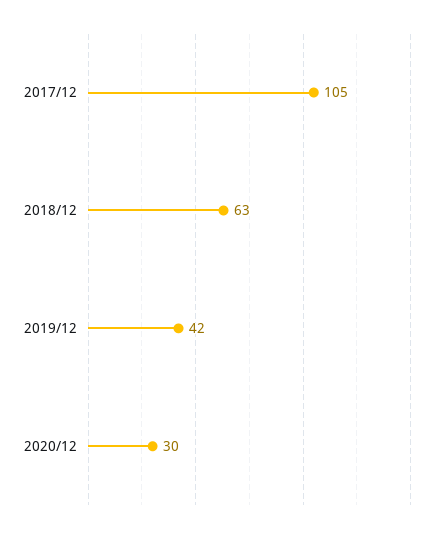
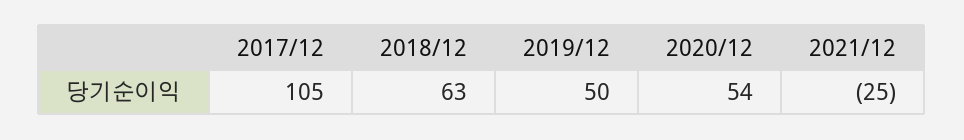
2019/12: 42 -> 50
2020/12: 30 -> 54
2021/12: none -> -25

